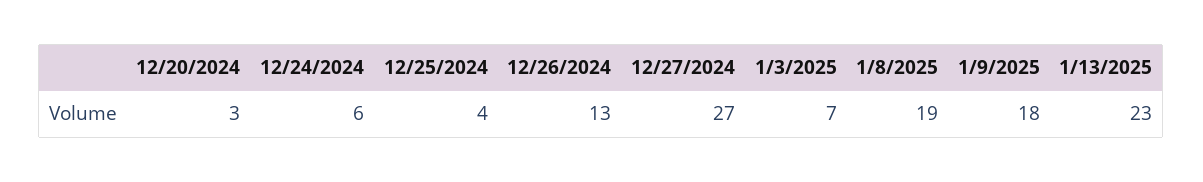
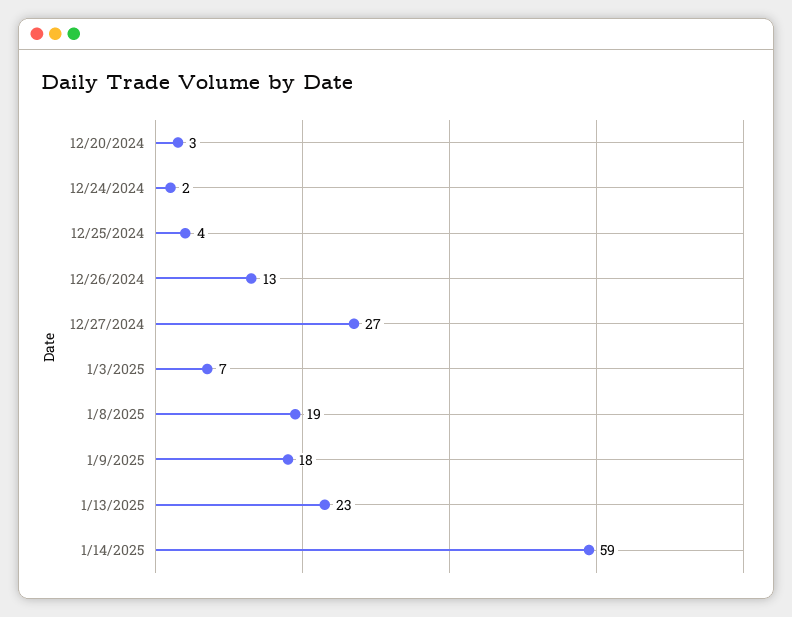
12/24/2024: 6 -> 2
1/14/2025: none -> 59

